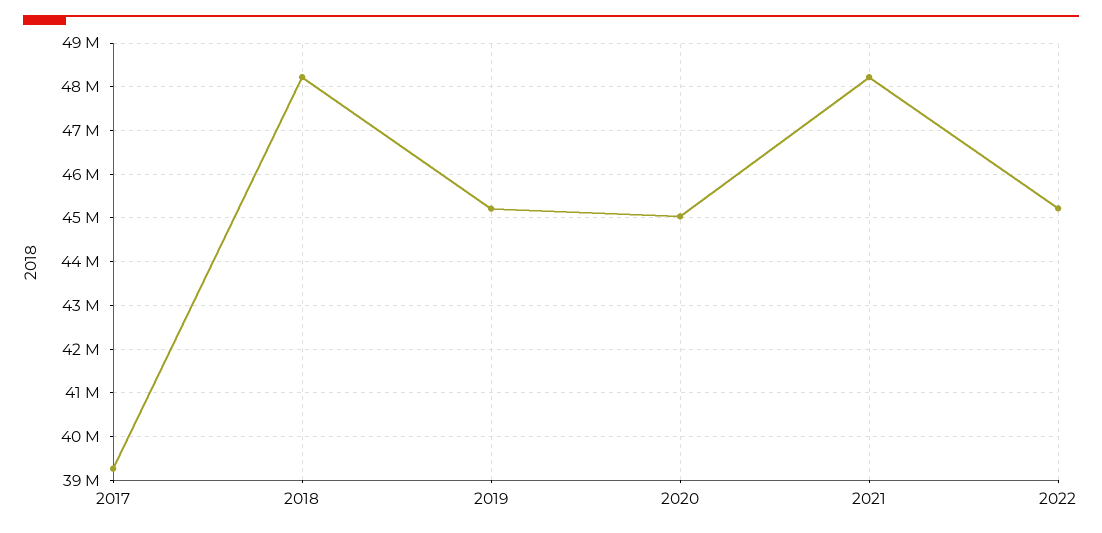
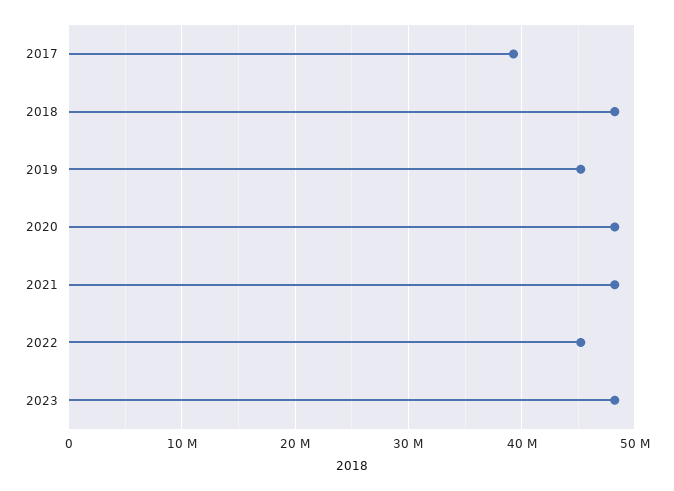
2020: 45000000 -> 48000000
2023: none -> 48000000

